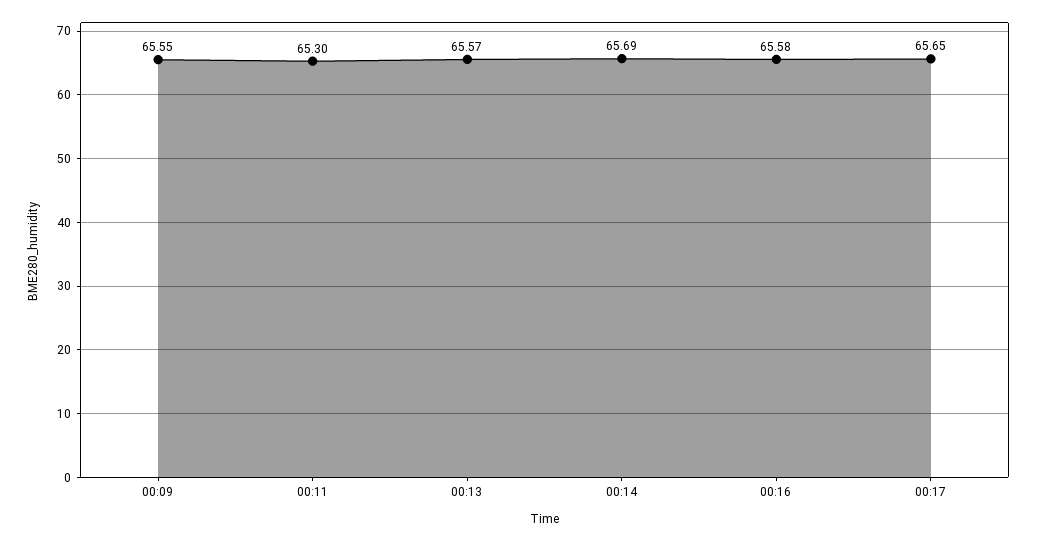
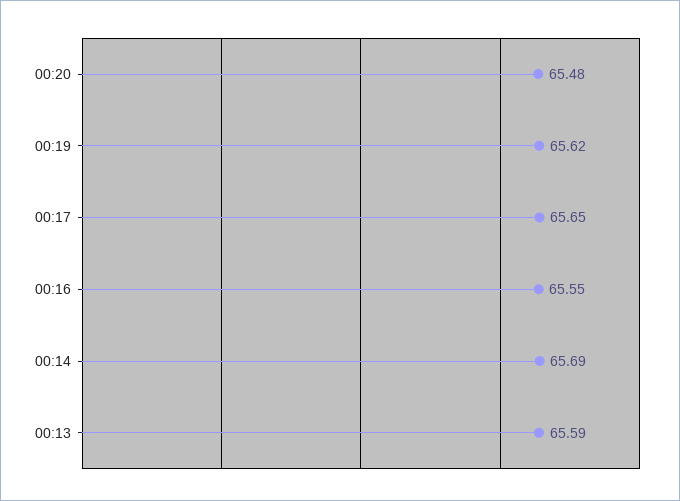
00:09: 65.55 -> none
00:11: 65.3 -> none
00:13: 65.57 -> 65.59
00:16: 65.58 -> 65.55
00:20: none -> 65.48
00:19: none -> 65.62

